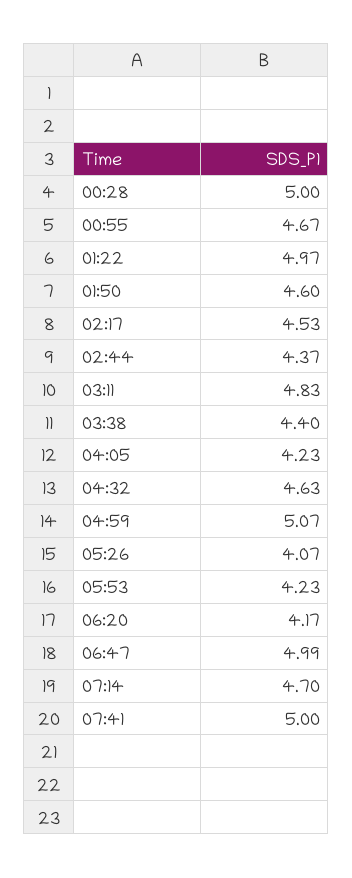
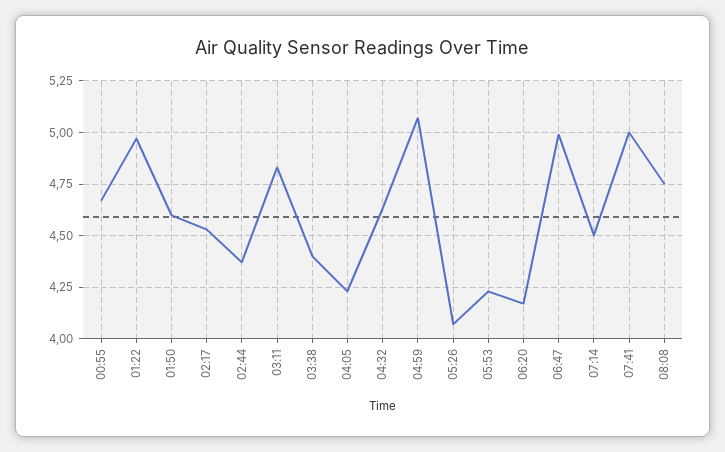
00:28: 5 -> none
07:14: 4.7 -> 4.5
08:08: none -> 4.75

